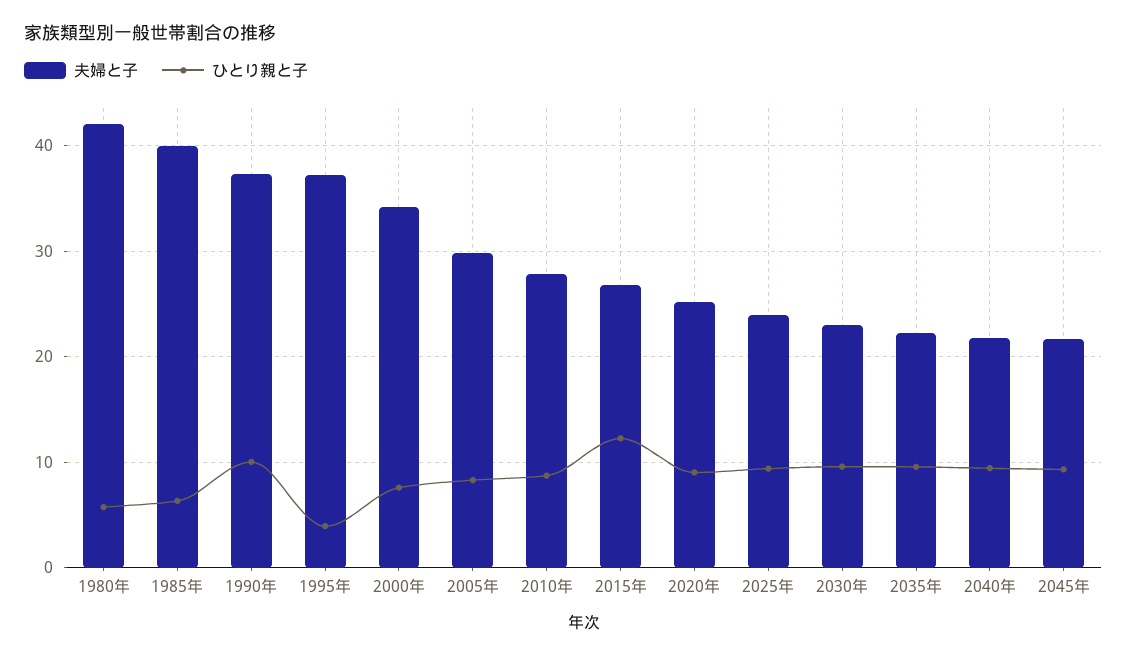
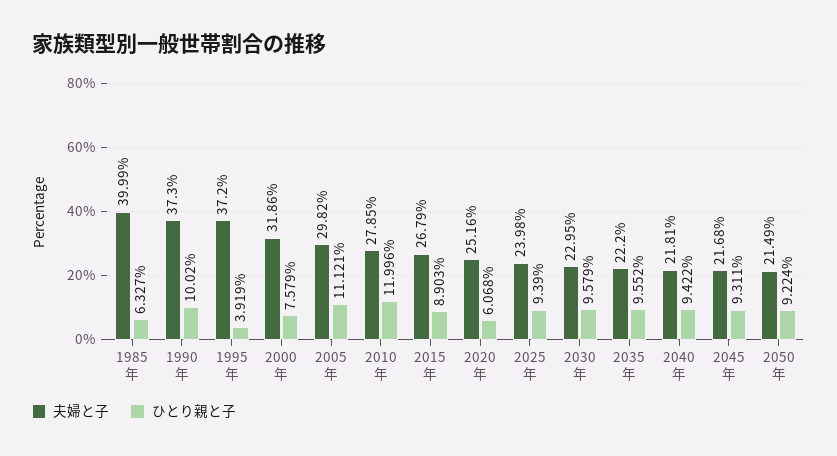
夫婦と子, 1980年: 42 -> none
ひとり親と子, 1980年: 6 -> none
夫婦と子, 2000年: 34 -> 31.86
ひとり親と子, 2005年: 8 -> 11.121
ひとり親と子, 2010年: 9 -> 11.996
ひとり親と子, 2015年: 12 -> 8.903
ひとり親と子, 2020年: 9 -> 6.068
夫婦と子, 2050年: none -> 21.49
ひとり親と子, 2050年: none -> 9.224

